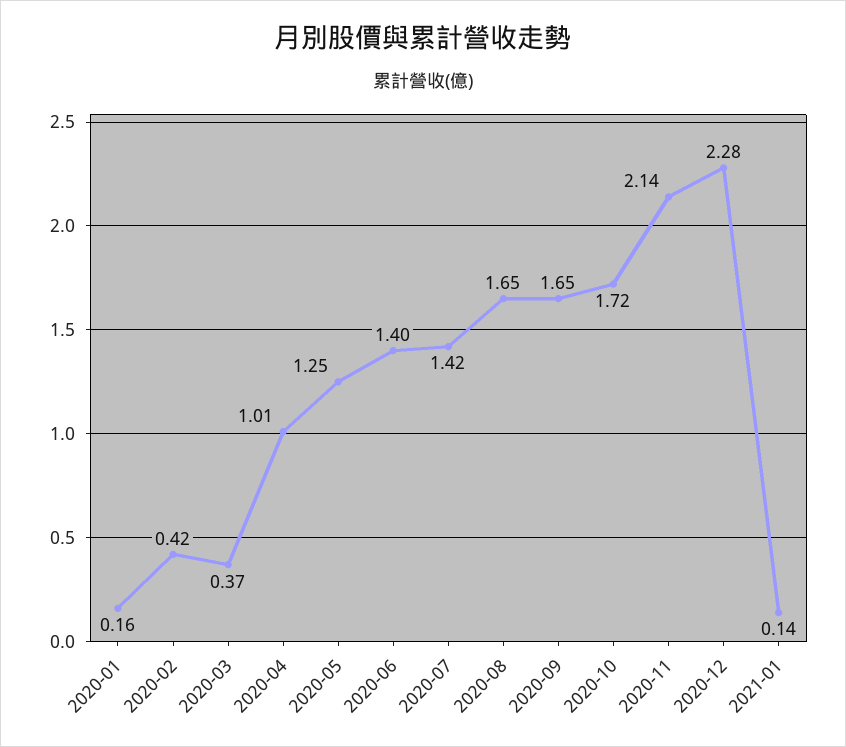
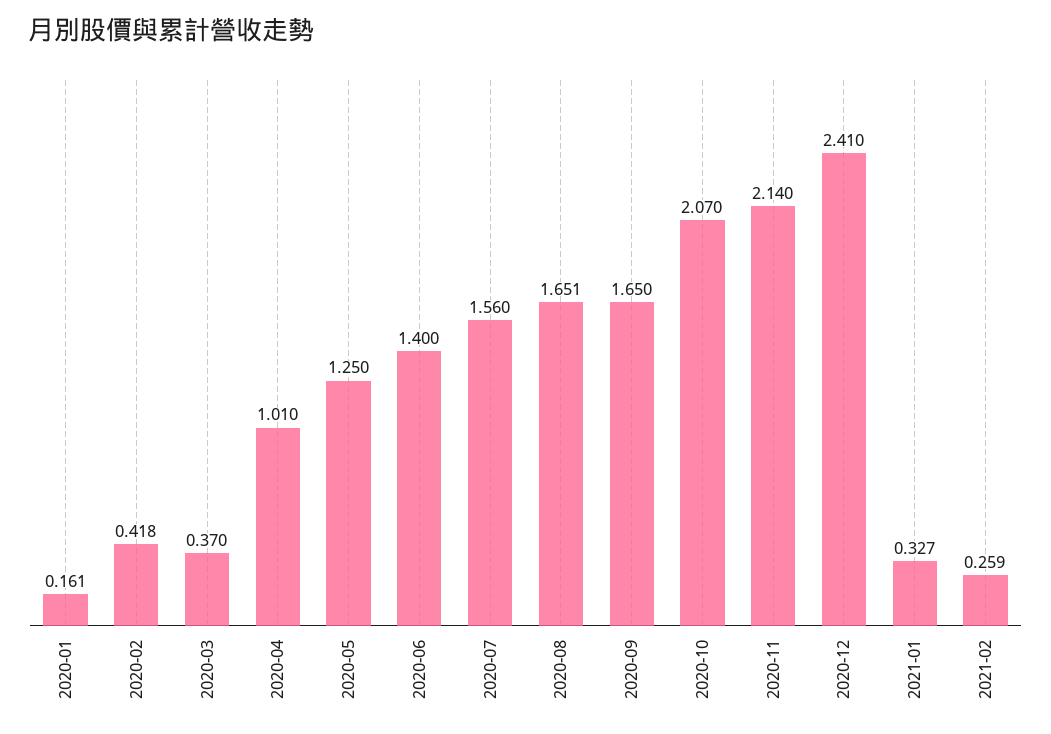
2020-07: 1.42 -> 1.56
2020-10: 1.72 -> 2.07
2020-12: 2.28 -> 2.41
2021-01: 0.14 -> 0.327
2021-02: none -> 0.259

